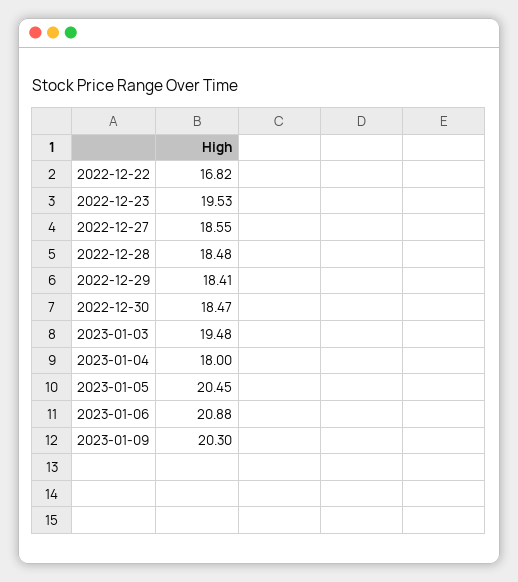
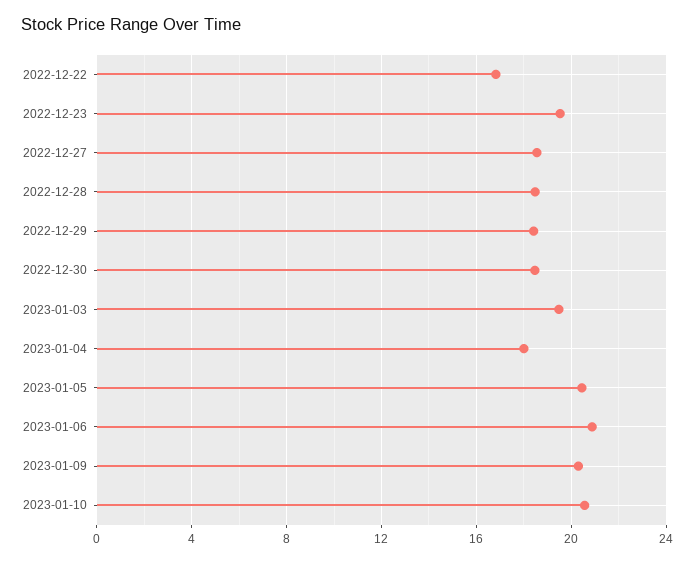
2023-01-10: none -> 20.5

